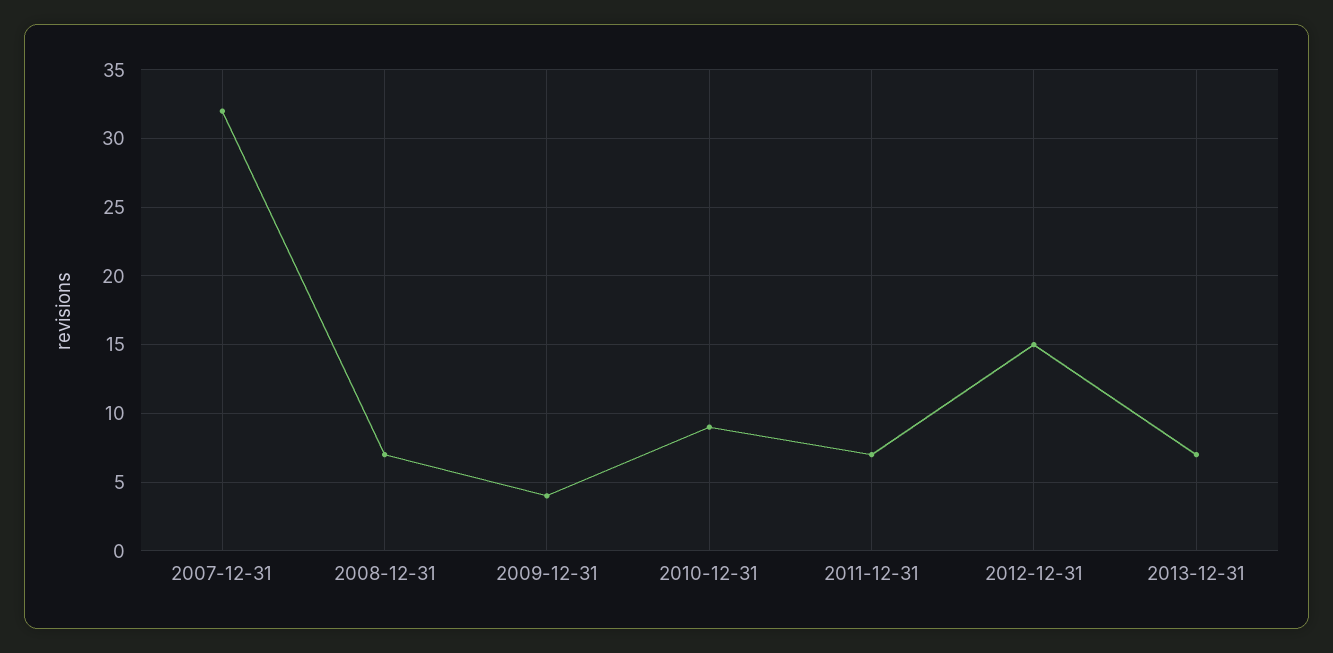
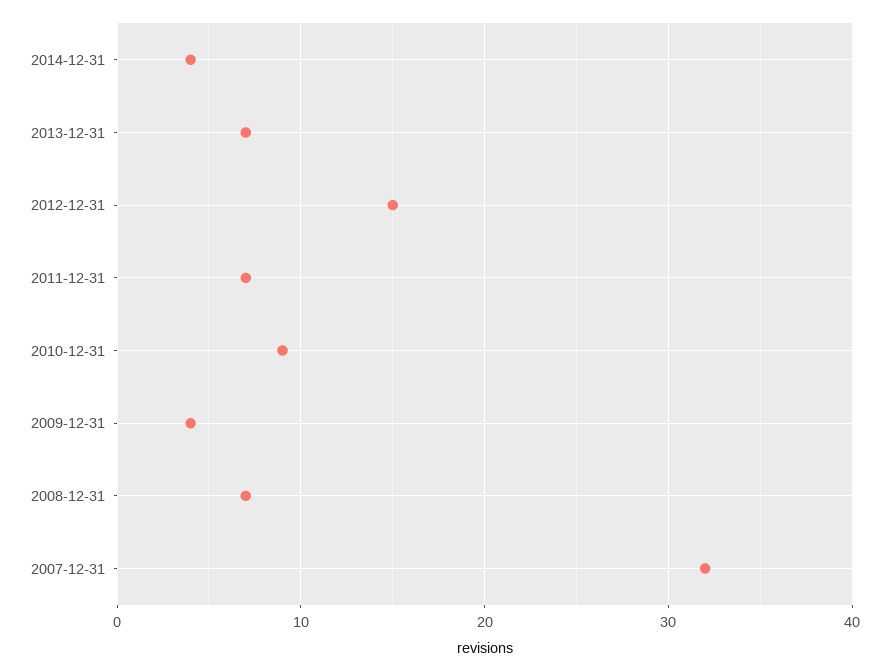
2014-12-31: none -> 4

